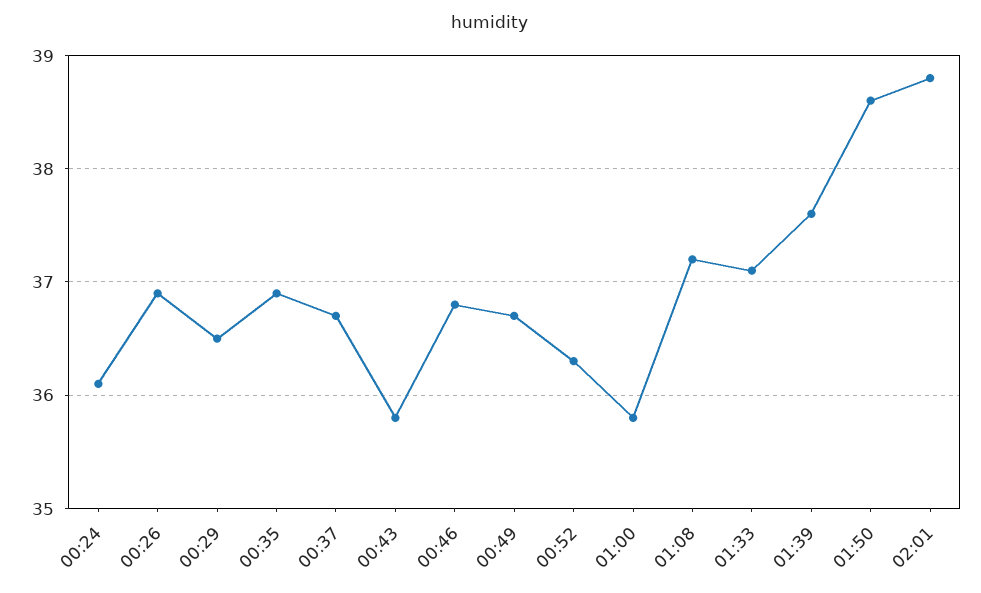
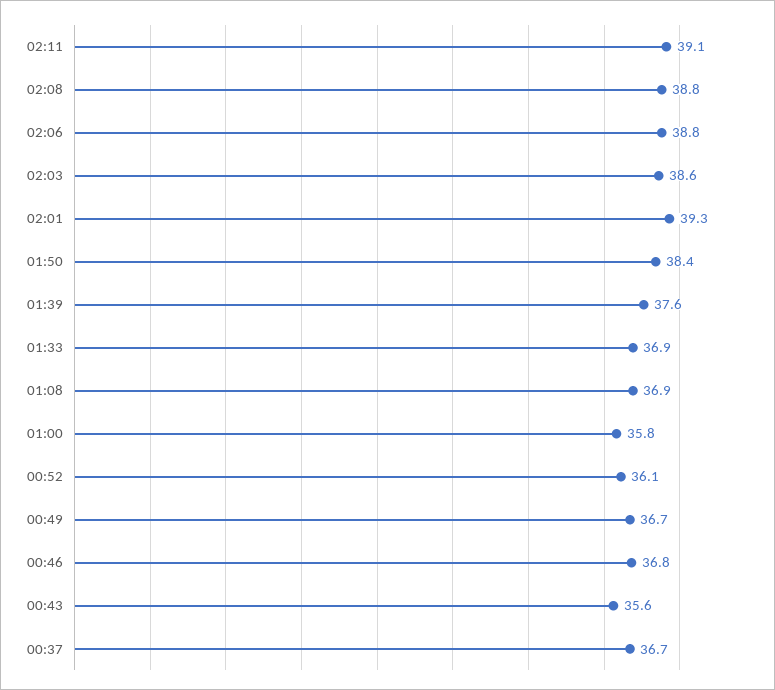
00:24: 36.1 -> none
00:26: 36.9 -> none
00:29: 36.5 -> none
00:35: 36.9 -> none
00:43: 35.8 -> 35.6
00:52: 36.3 -> 36.1
01:08: 37.2 -> 36.9
01:33: 37.1 -> 36.9
01:50: 38.6 -> 38.4
02:01: 38.8 -> 39.3
02:11: none -> 39.1
02:08: none -> 38.8
02:06: none -> 38.8
02:03: none -> 38.6

